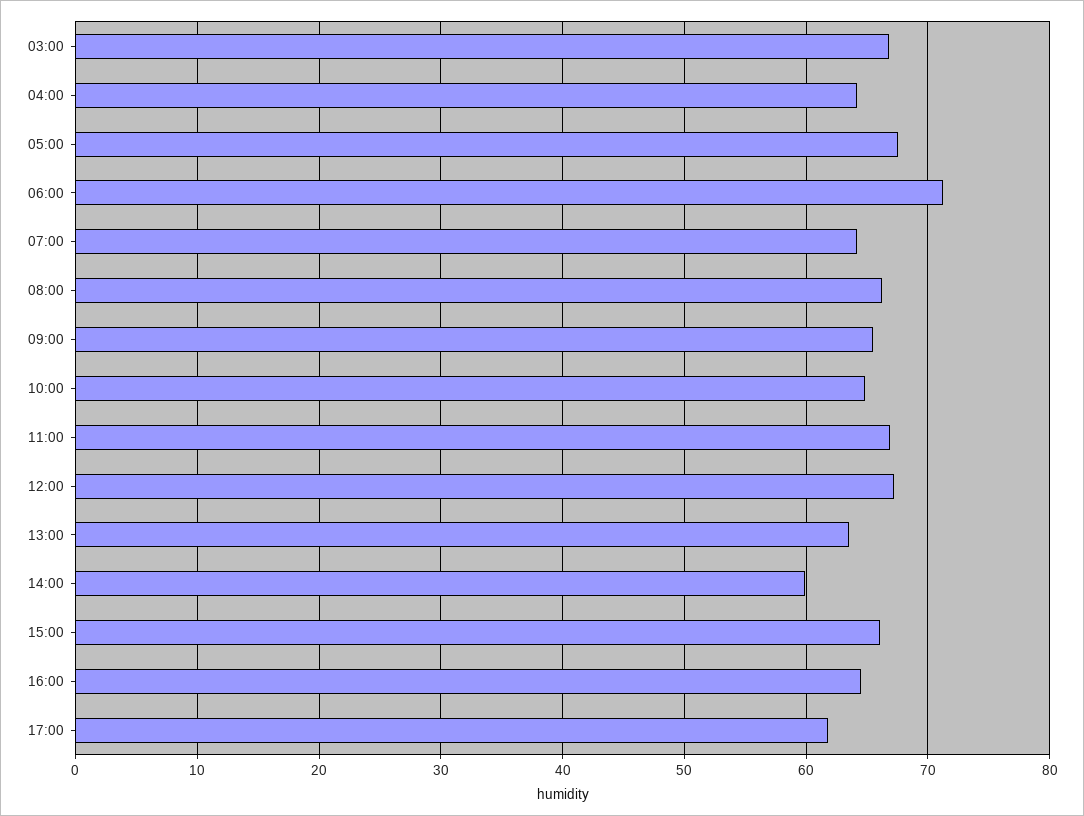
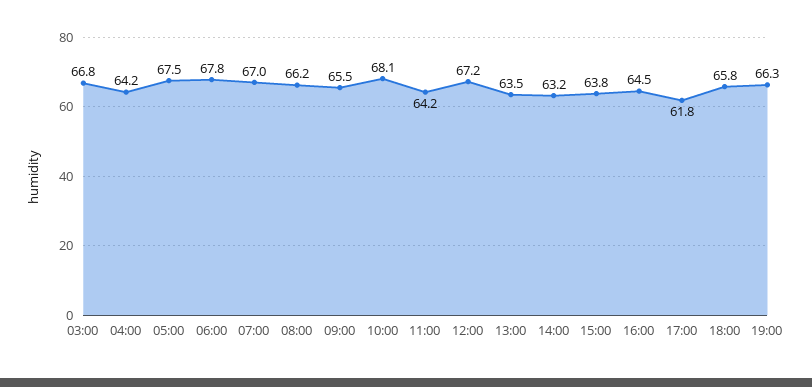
06:00: 71 -> 67.8
07:00: 64 -> 67
10:00: 65 -> 68.1
11:00: 67 -> 64.2
14:00: 60 -> 63.2
15:00: 66 -> 63.8
18:00: none -> 65.8
19:00: none -> 66.3

